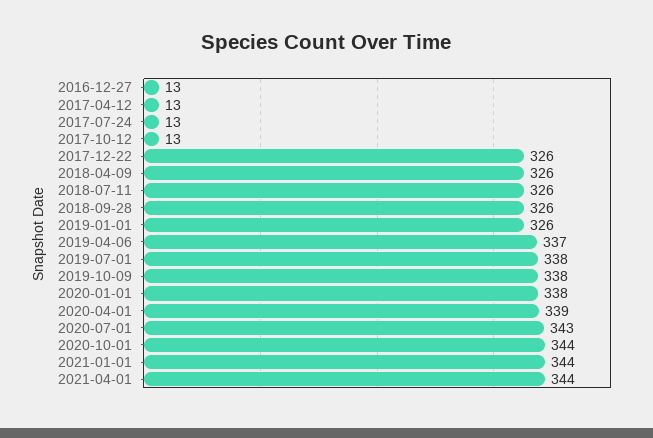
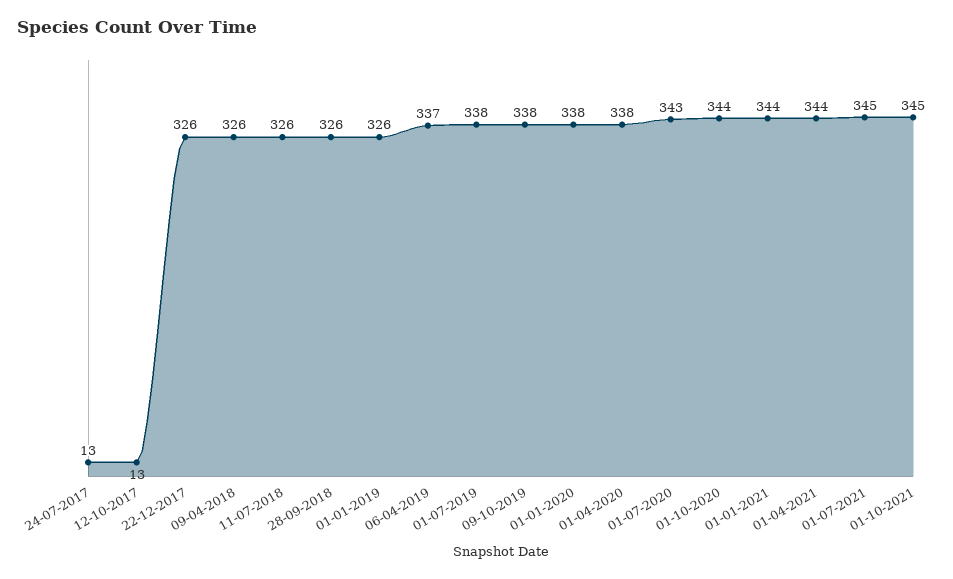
2016-12-27: 13 -> none
2017-04-12: 13 -> none
2020-04-01: 339 -> 338
01-07-2021: none -> 345
01-10-2021: none -> 345

